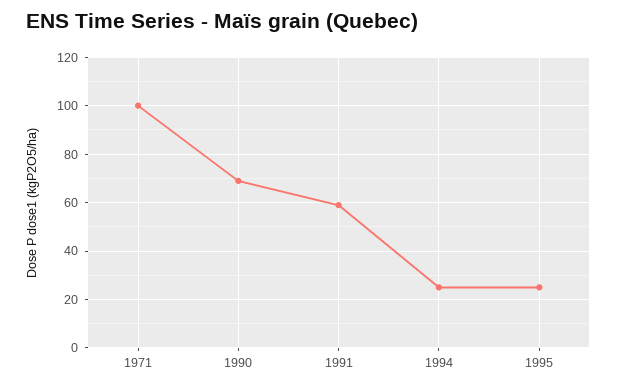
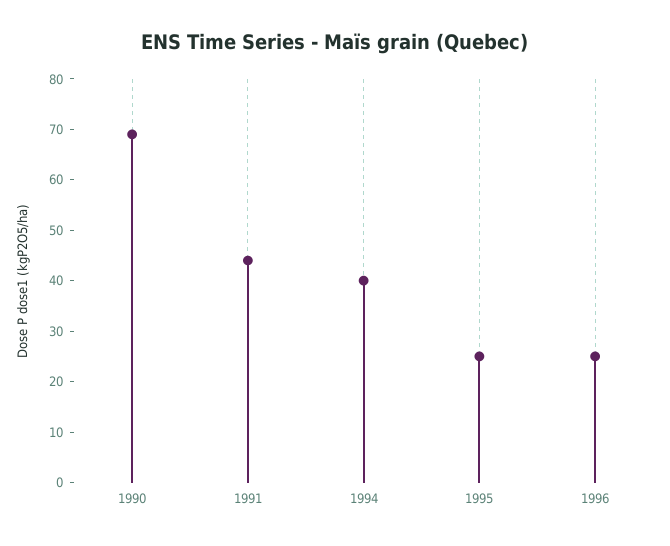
1971: 100 -> none
1991: 60 -> 45
1994: 25 -> 40
1996: none -> 25

